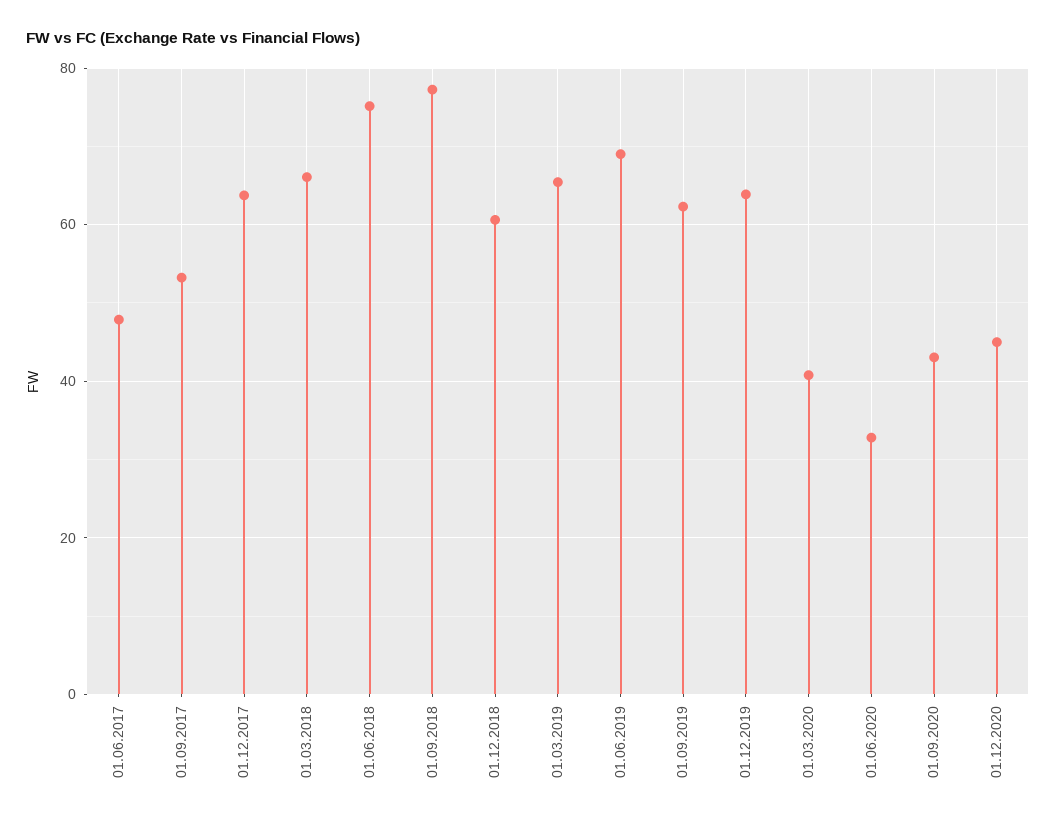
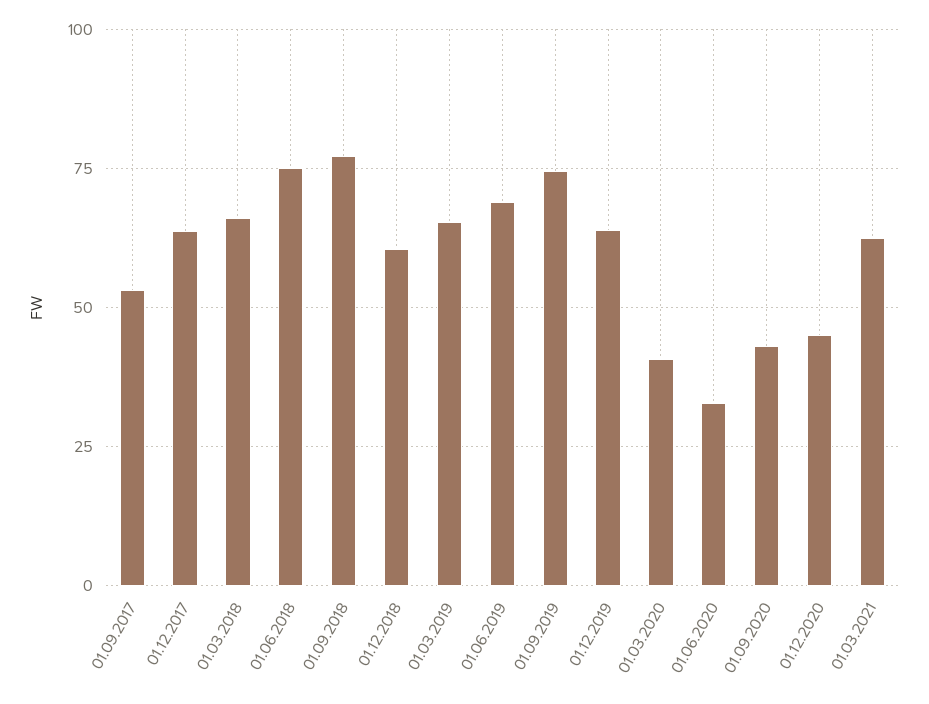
01.06.2017: 48 -> none
01.09.2019: 62 -> 75
01.03.2021: none -> 62.5

